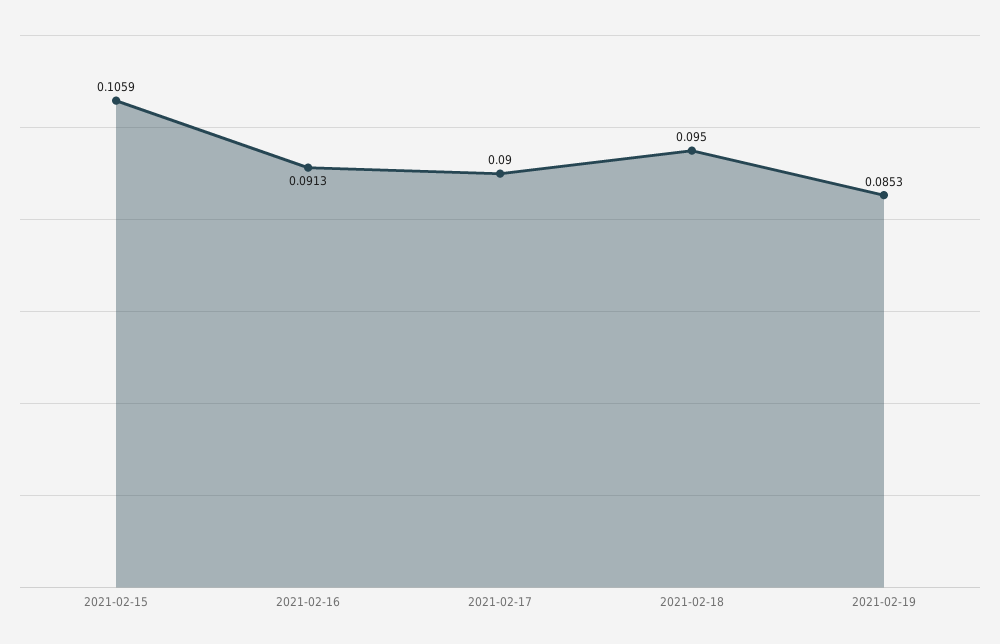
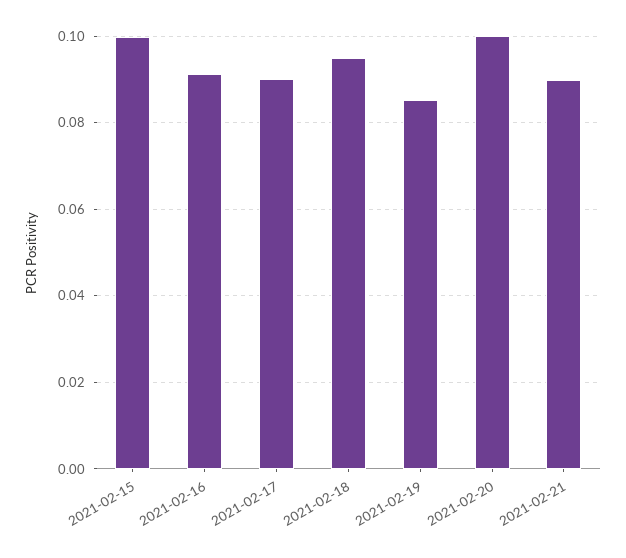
2021-02-15: 0.1059 -> 0.1
2021-02-20: none -> 0.1
2021-02-21: none -> 0.09

